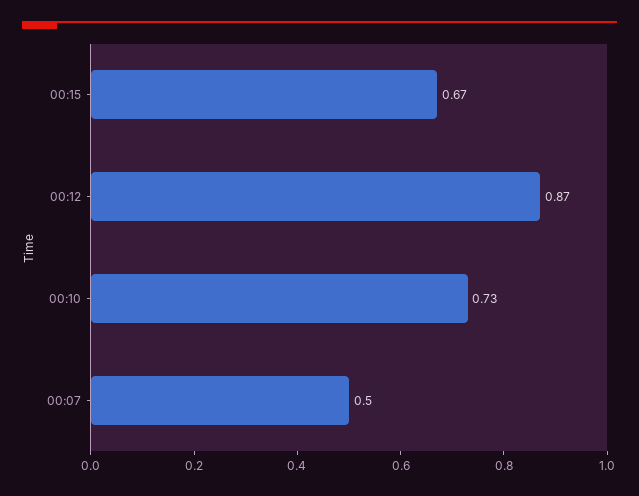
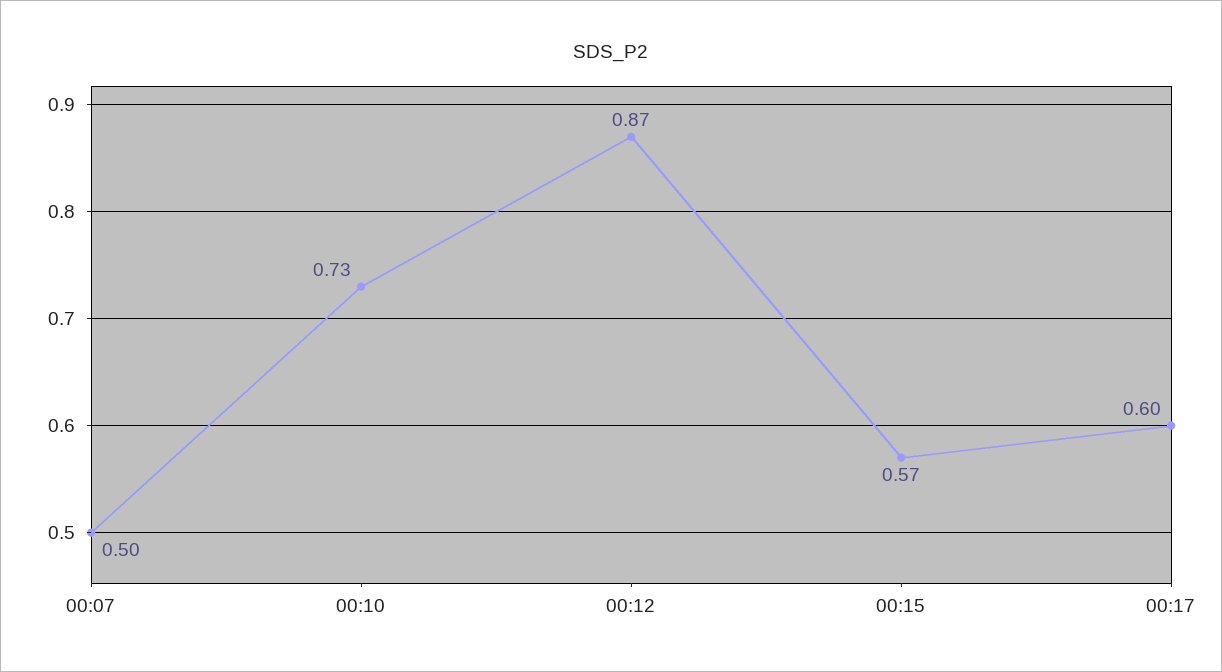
00:15: 0.67 -> 0.57
00:17: none -> 0.6

